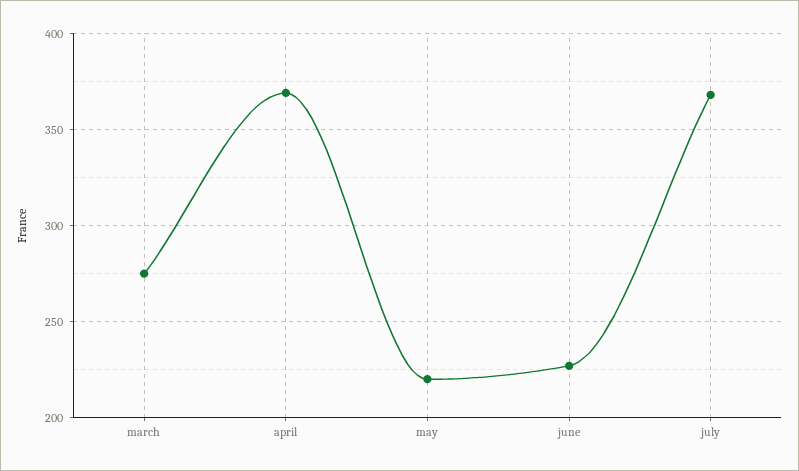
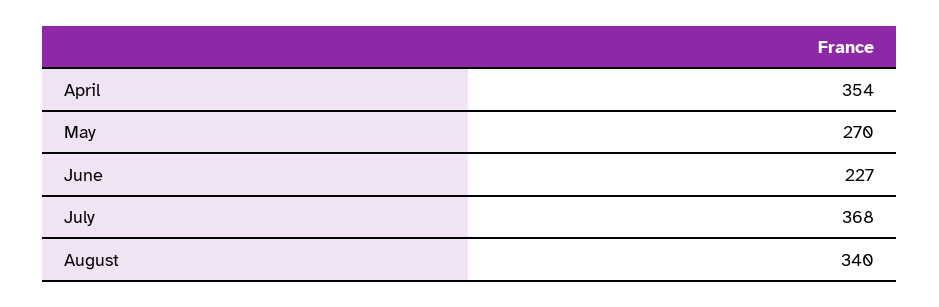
march: 275 -> none
april: 370 -> 354
may: 220 -> 270
August: none -> 340

